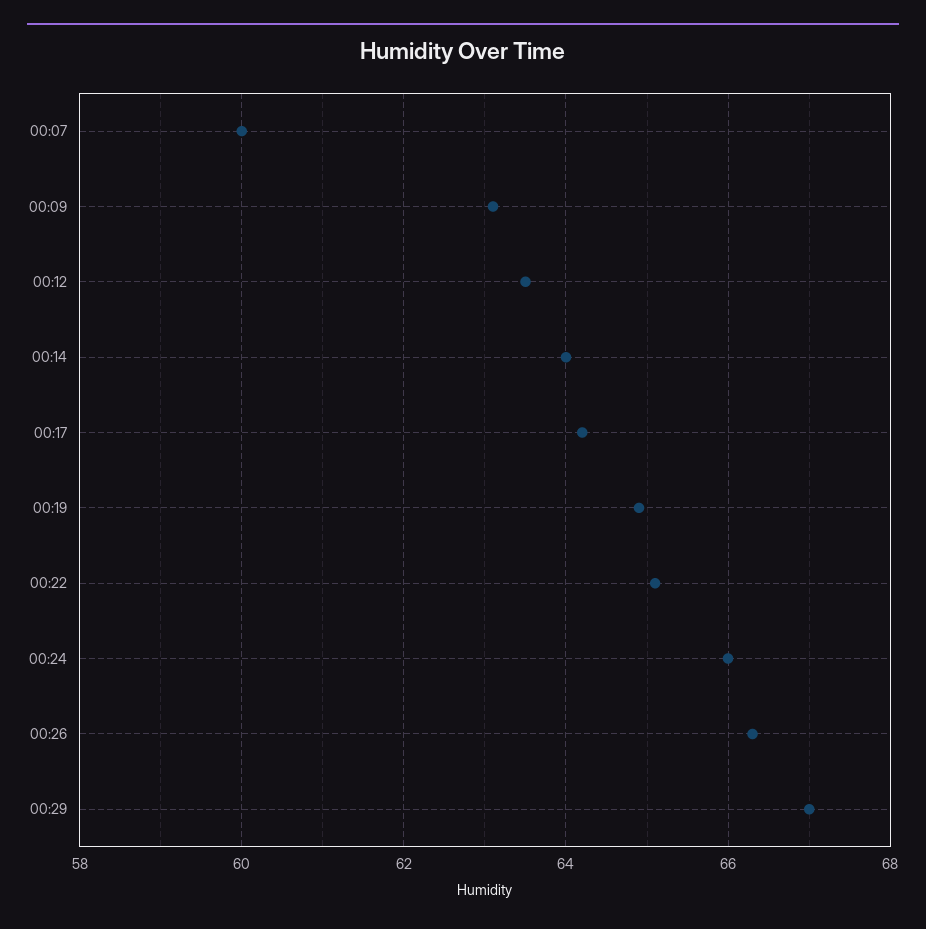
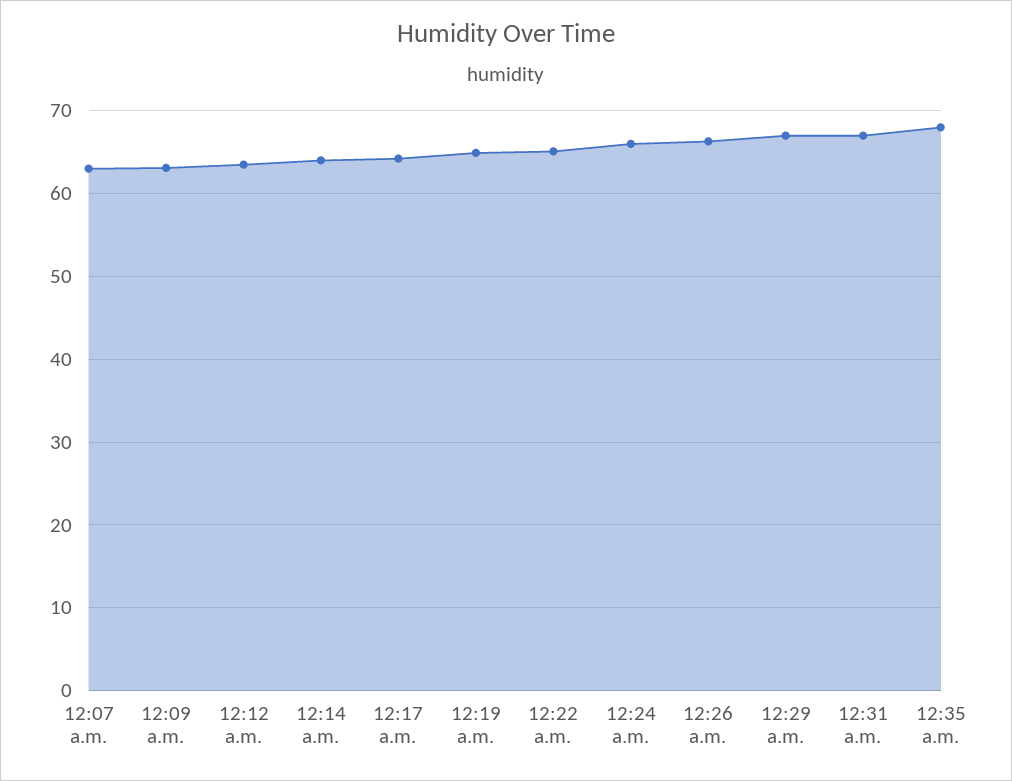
00:07: 60 -> 63
12:31 a.m.: none -> 67
12:35 a.m.: none -> 68

